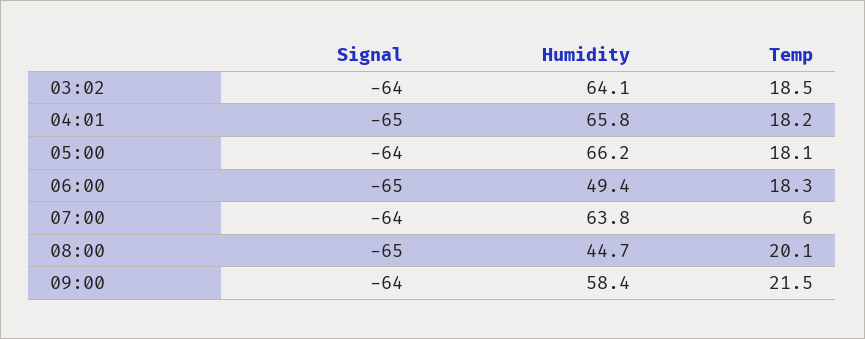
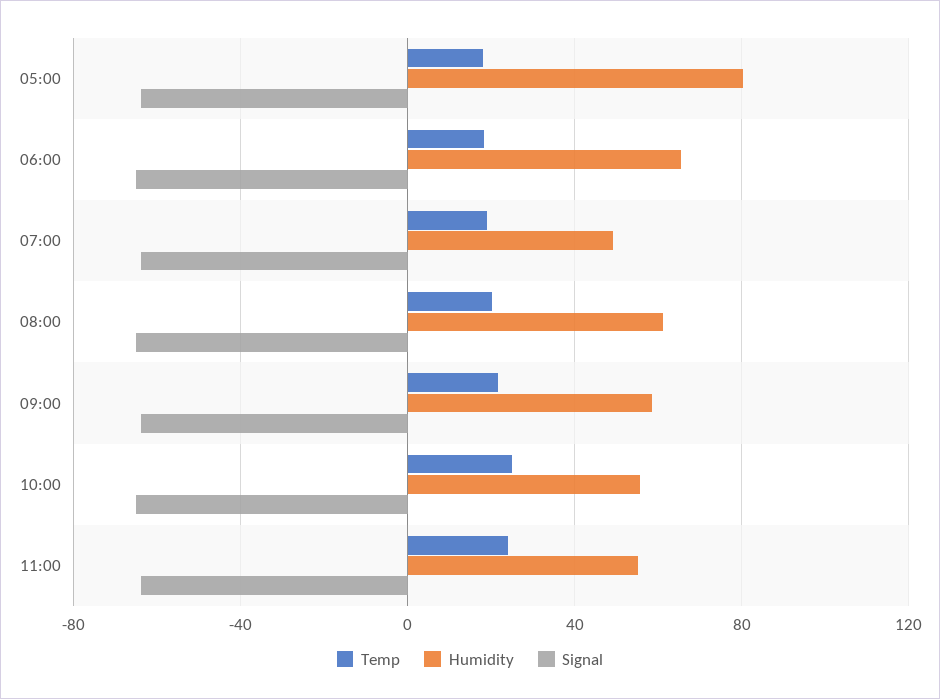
Signal, 03:02: -64 -> none
Humidity, 03:02: 64.1 -> none
Temp, 03:02: 18.5 -> none
Signal, 04:01: -65 -> none
Humidity, 04:01: 65.8 -> none
Temp, 04:01: 18.2 -> none
Humidity, 05:00: 66.2 -> 80
Humidity, 06:00: 49.4 -> 65
Humidity, 07:00: 63.8 -> 50
Temp, 07:00: 6 -> 20
Humidity, 08:00: 44.7 -> 60
Temp, 10:00: none -> 25
Humidity, 10:00: none -> 55
Signal, 10:00: none -> -65
Temp, 11:00: none -> 25
Humidity, 11:00: none -> 55
Signal, 11:00: none -> -65

